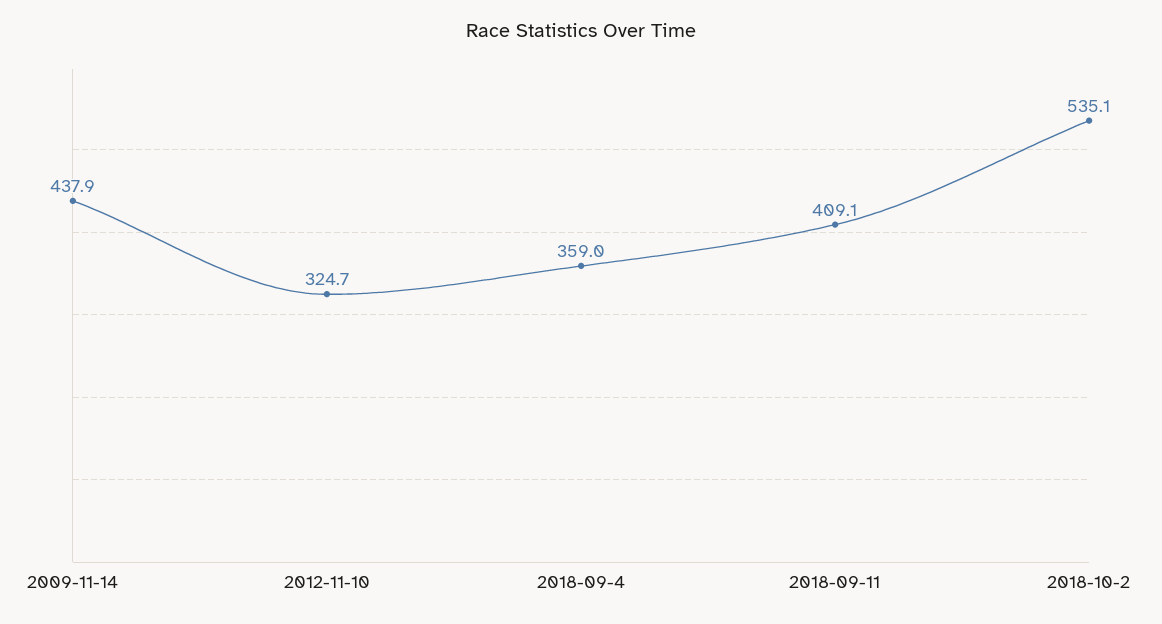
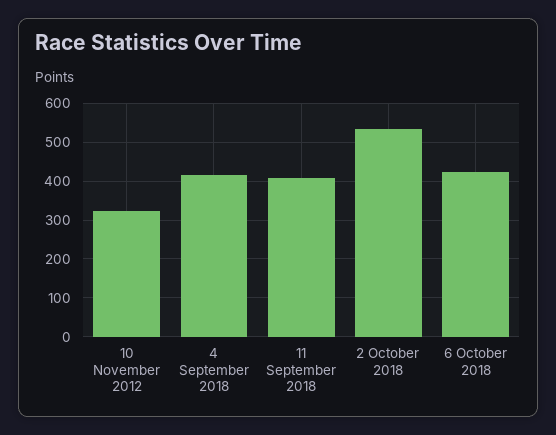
2009-11-14: 437.9 -> none
2018-09-4: 359 -> 420
6 October 2018: none -> 420

